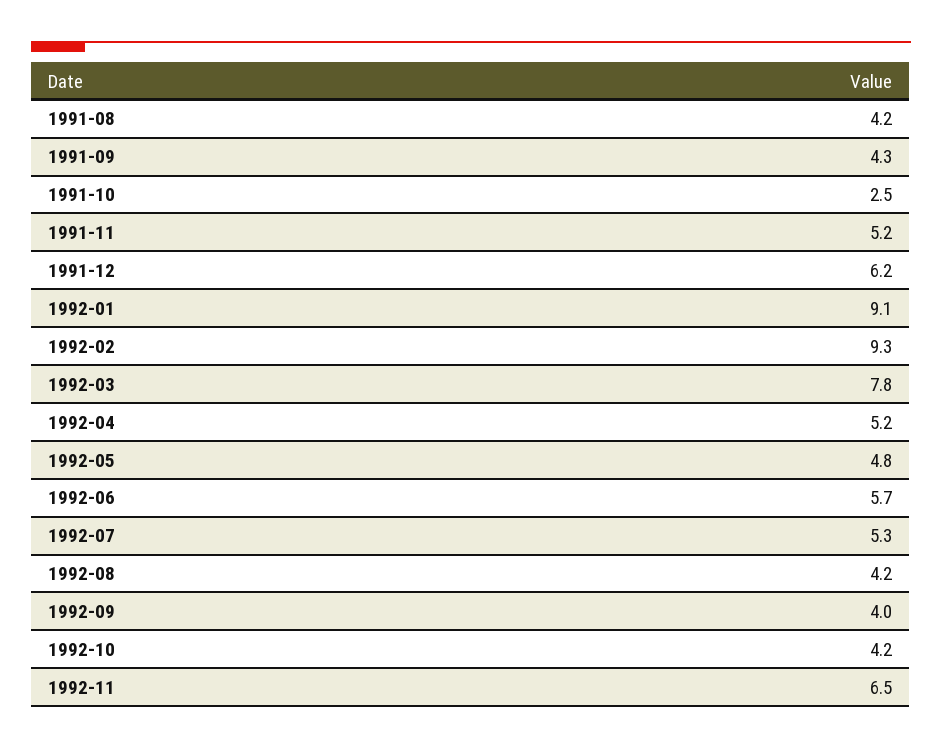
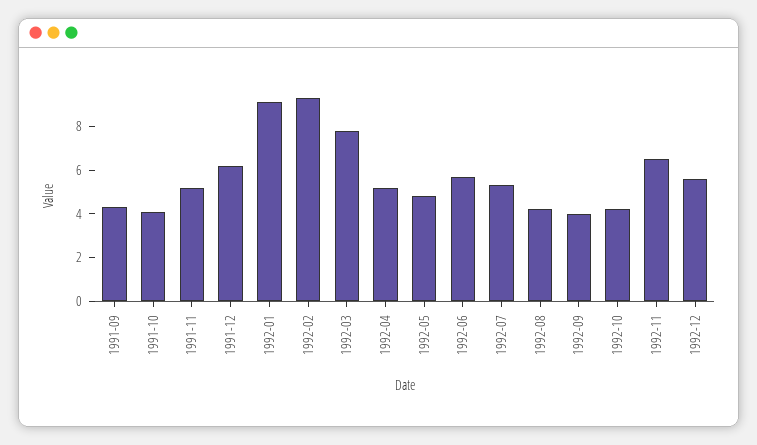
1991-08: 4.2 -> none
1991-10: 2.5 -> 4
1992-12: none -> 5.5

